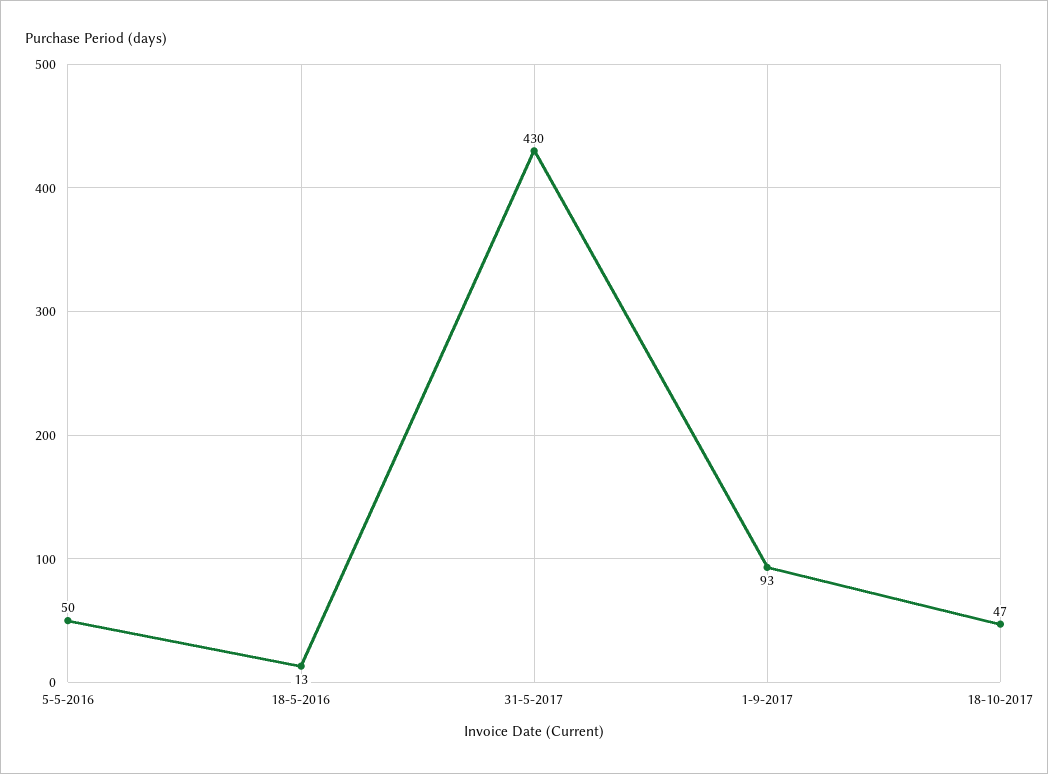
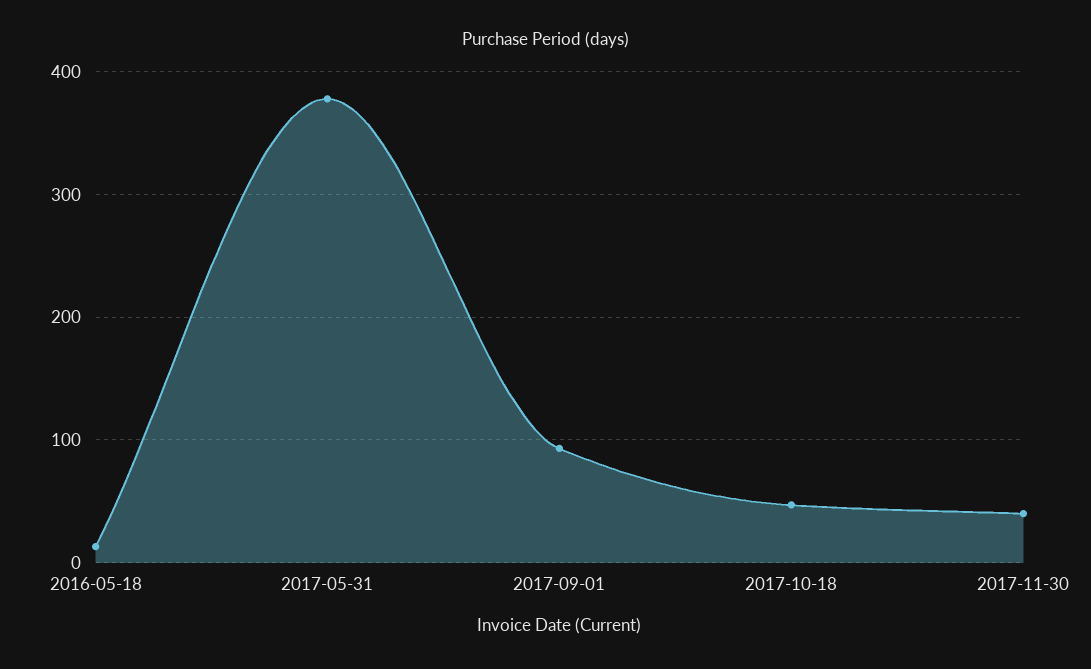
5-5-2016: 50 -> none
31-5-2017: 430 -> 380
2017-11-30: none -> 40

